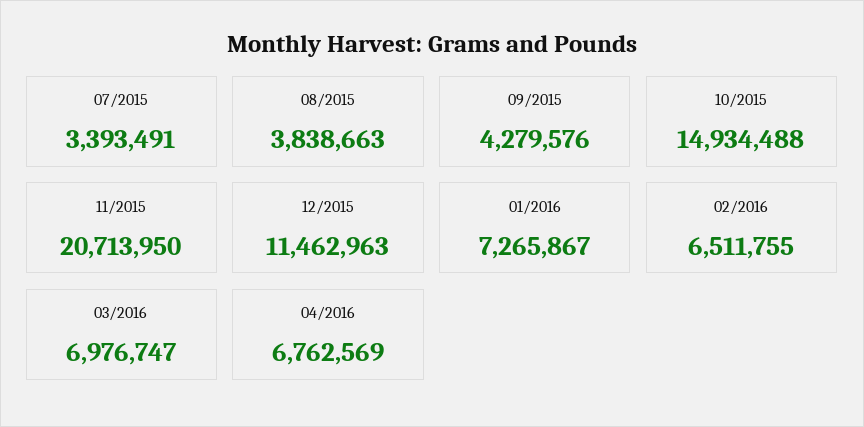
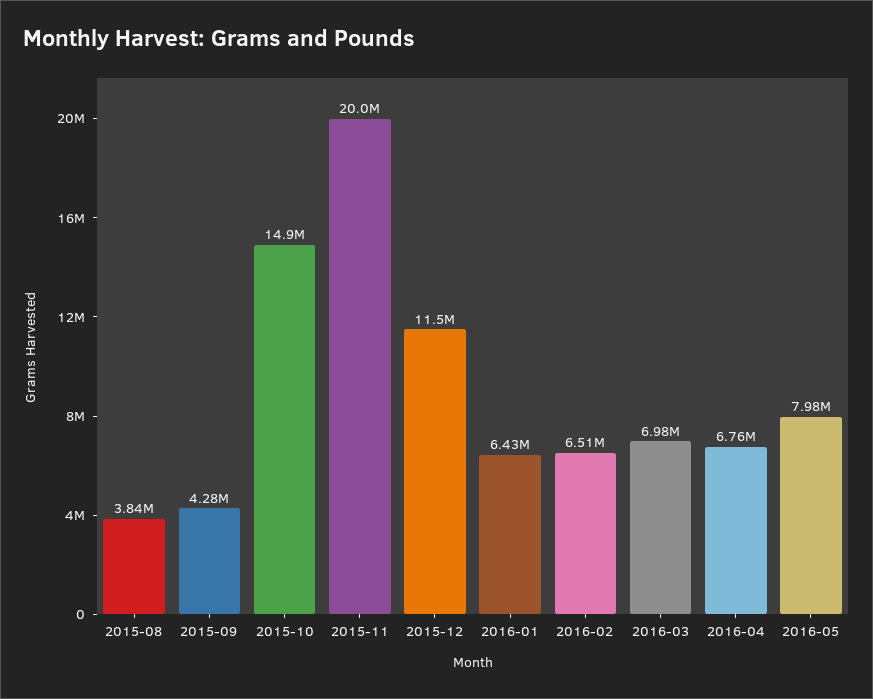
07/2015: 3393491 -> none
11/2015: 20713950 -> 20000000
01/2016: 7265867 -> 6430000
2016-05: none -> 7980000

